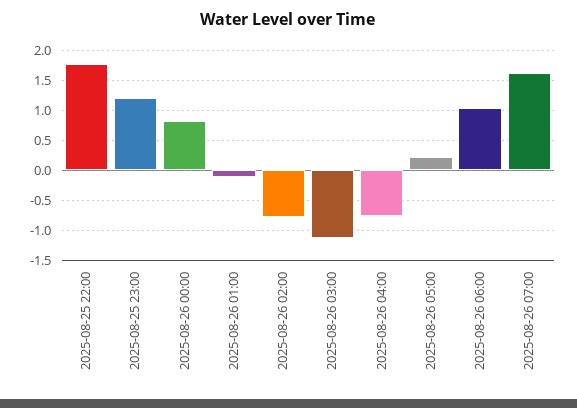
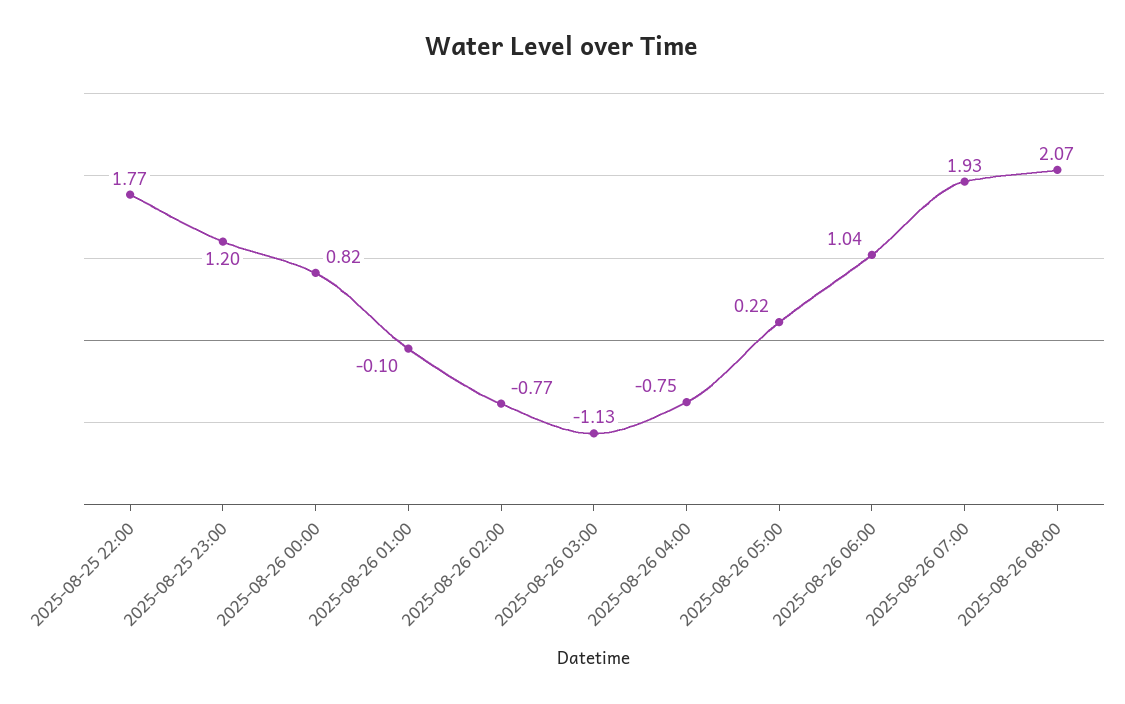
2025-08-26 07:00: 1.6 -> 1.93
2025-08-26 08:00: none -> 2.07

